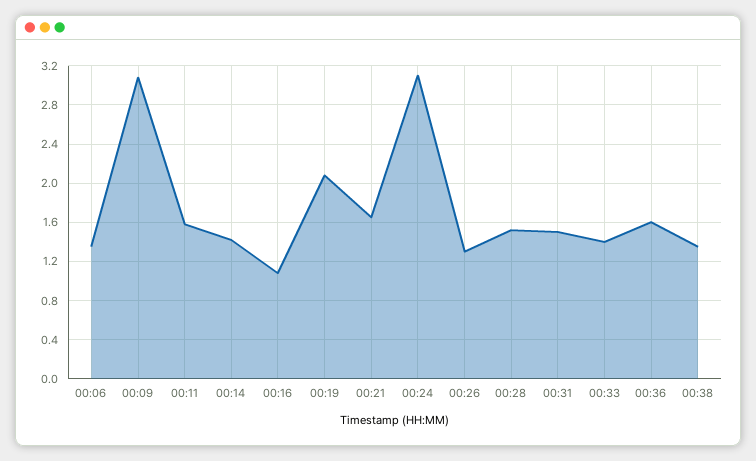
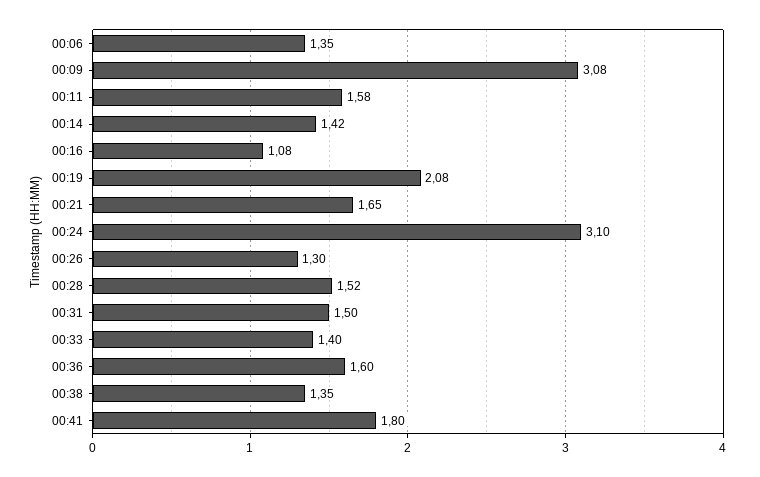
00:41: none -> 1.8

